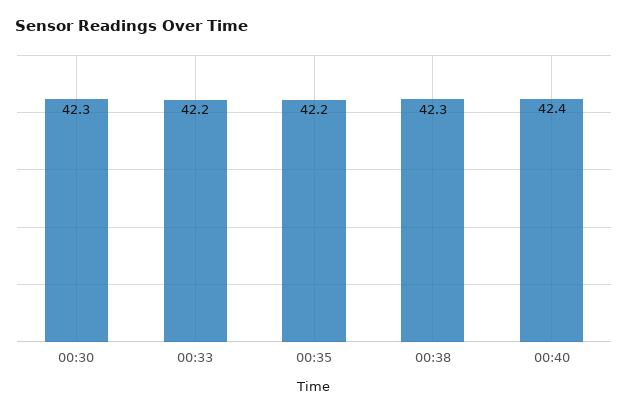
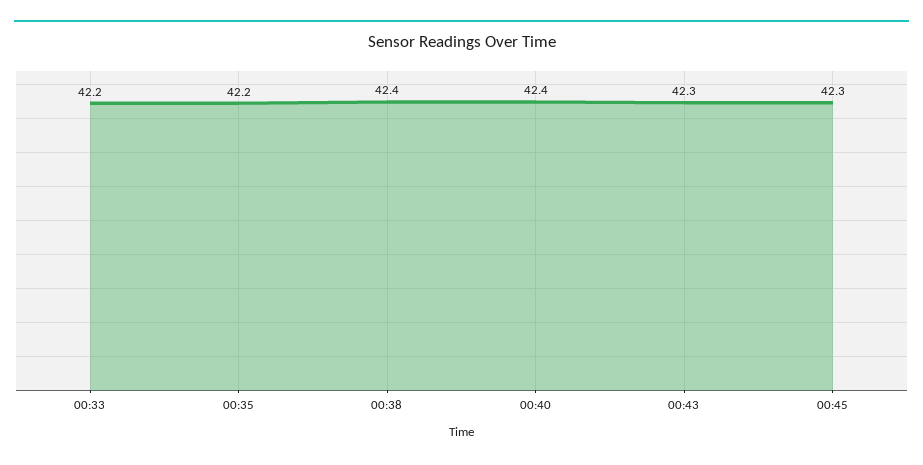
00:30: 42.3 -> none
00:38: 42.3 -> 42.4
00:43: none -> 42.3
00:45: none -> 42.3

